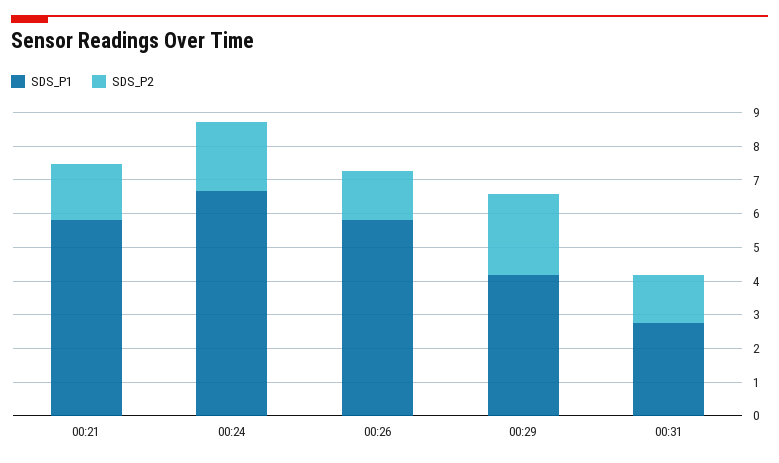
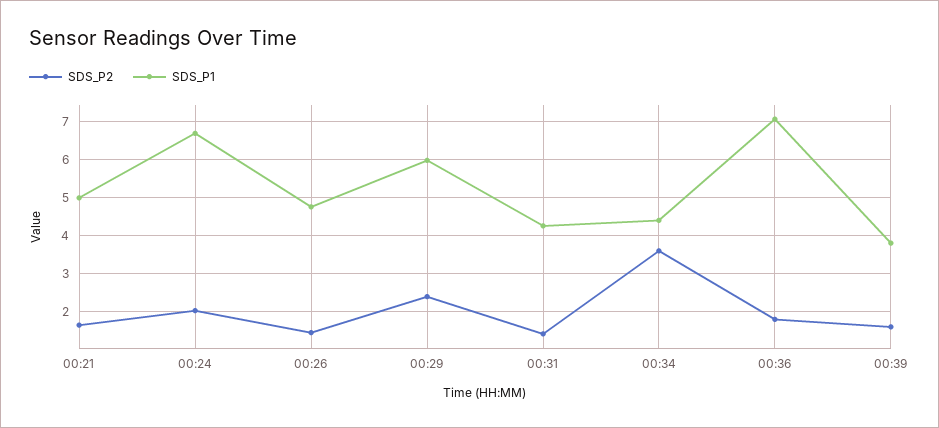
SDS_P1, 00:21: 5.75 -> 5
SDS_P1, 00:26: 5.75 -> 4.8
SDS_P1, 00:29: 4.25 -> 6
SDS_P1, 00:31: 2.75 -> 4.2
SDS_P2, 00:34: none -> 3.6
SDS_P1, 00:34: none -> 4.4
SDS_P2, 00:36: none -> 1.8
SDS_P1, 00:36: none -> 7
SDS_P2, 00:39: none -> 1.6
SDS_P1, 00:39: none -> 3.8

